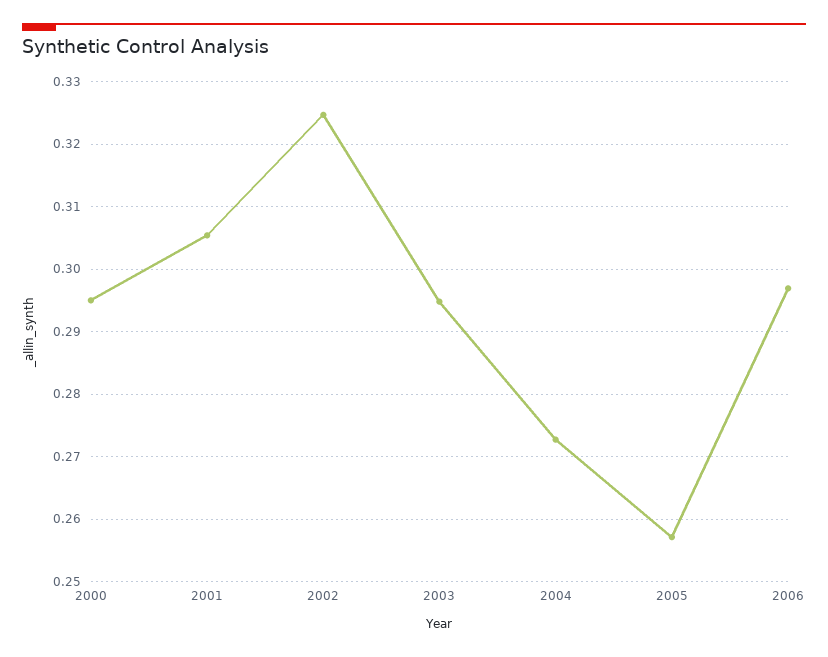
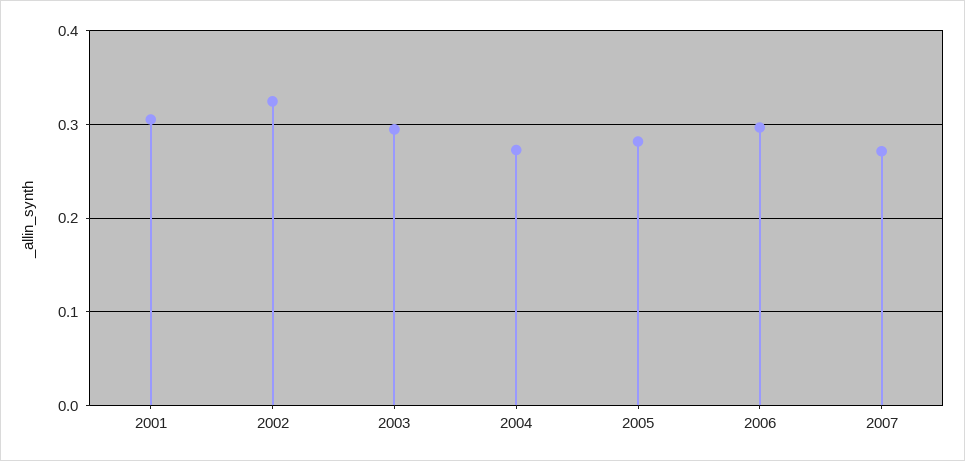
2000: 0.295 -> none
2005: 0.257 -> 0.28
2007: none -> 0.27

